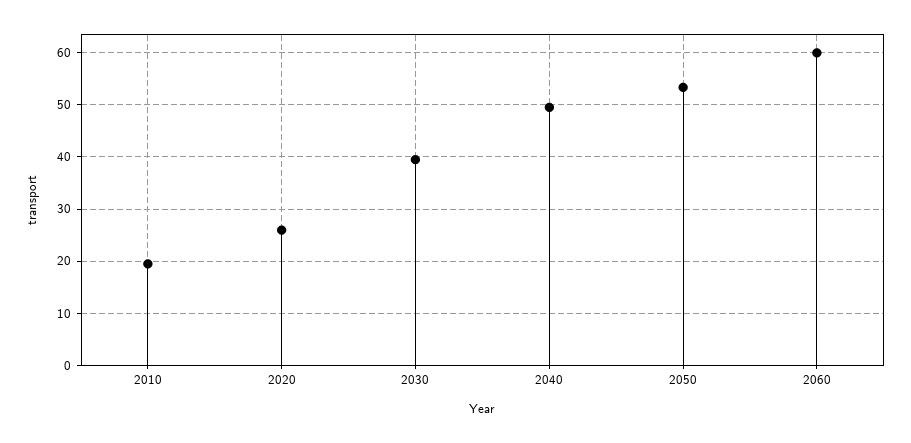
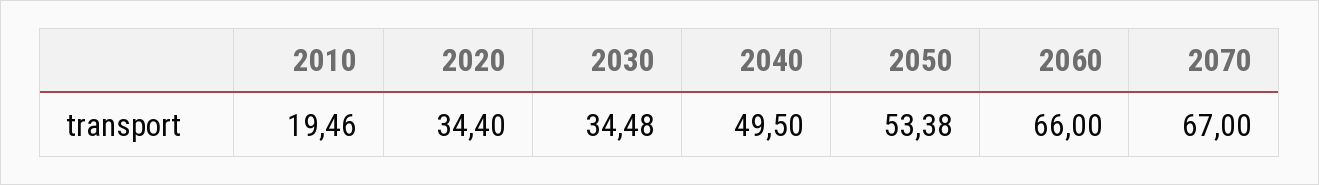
2020: 26 -> 34.4
2030: 40 -> 34.48
2060: 60 -> 66
2070: none -> 67

